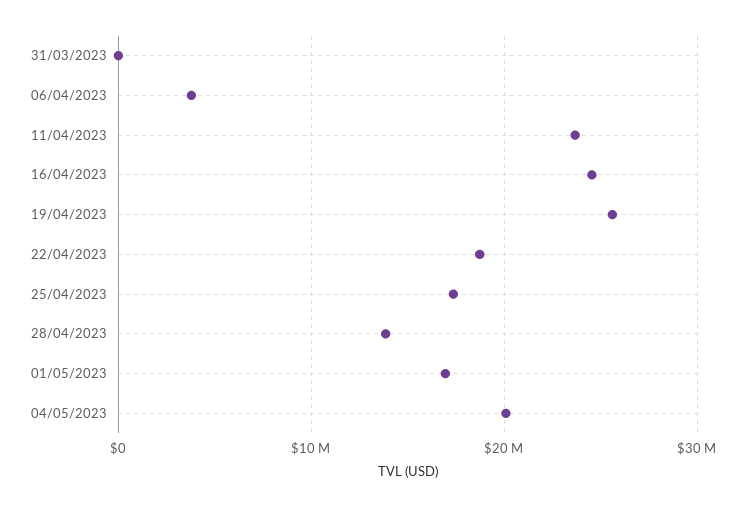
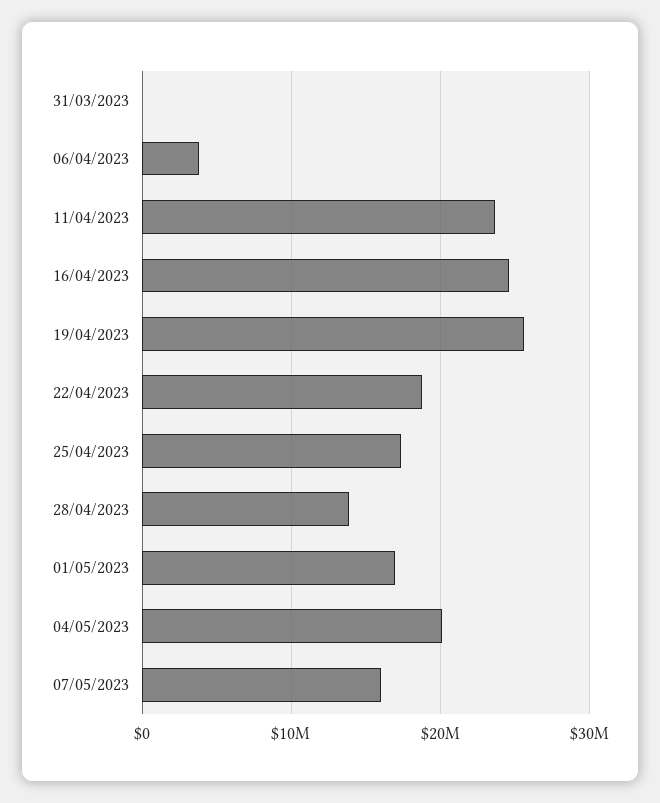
07/05/2023: none -> 16000000

